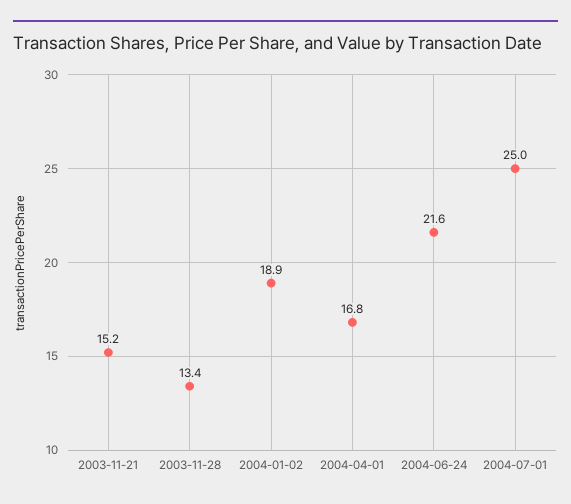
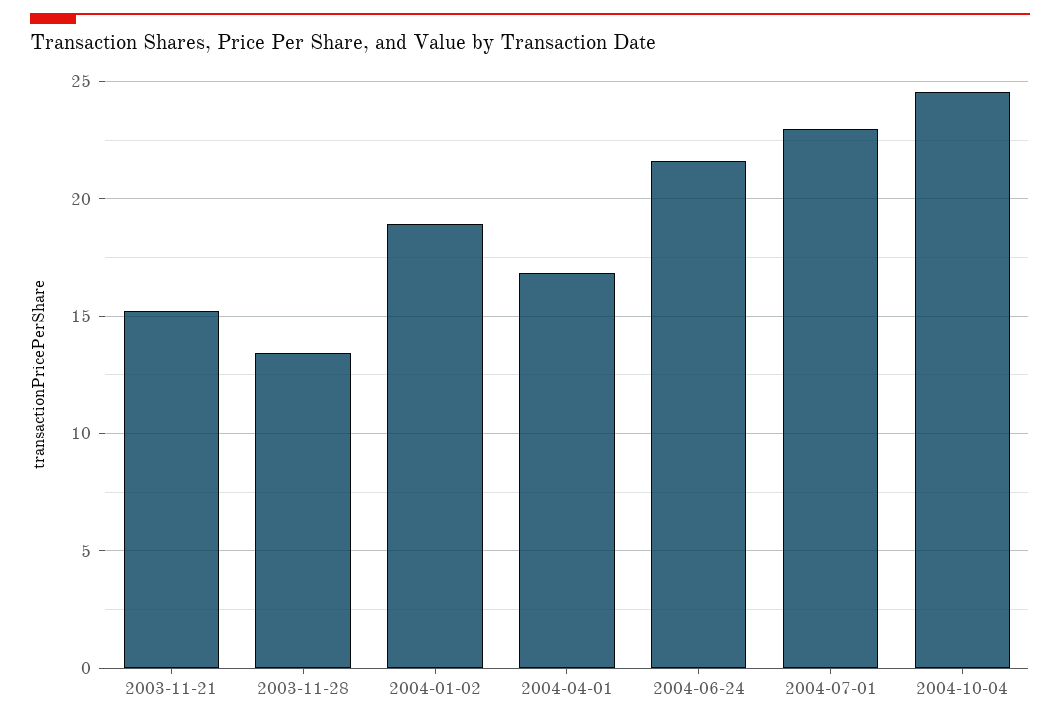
2004-07-01: 25 -> 23
2004-10-04: none -> 24.5

